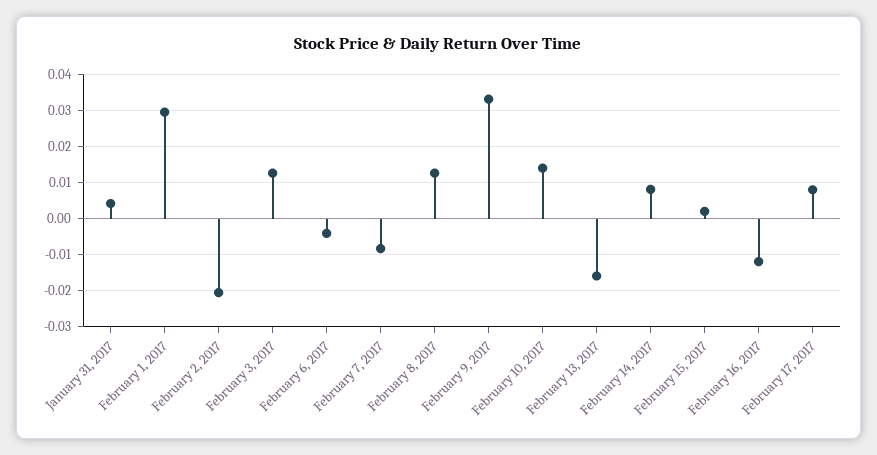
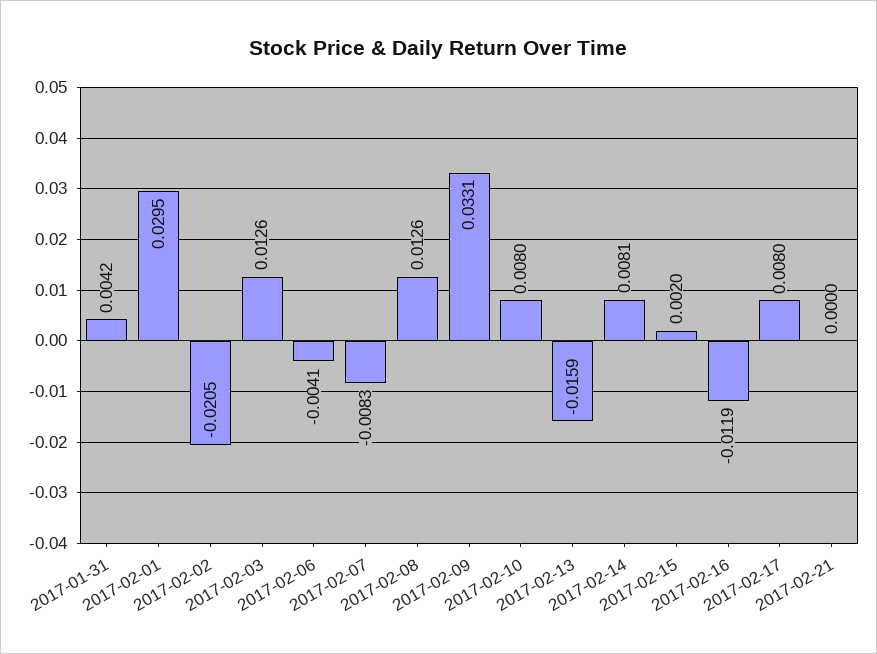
February 10, 2017: 0.014 -> 0.008
2017-02-21: none -> 0

